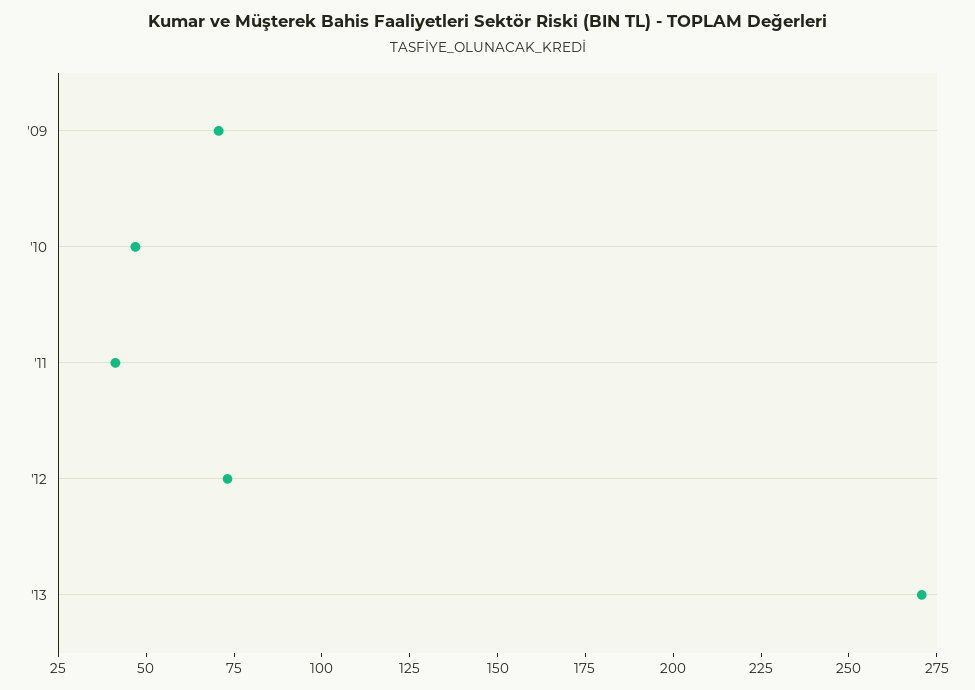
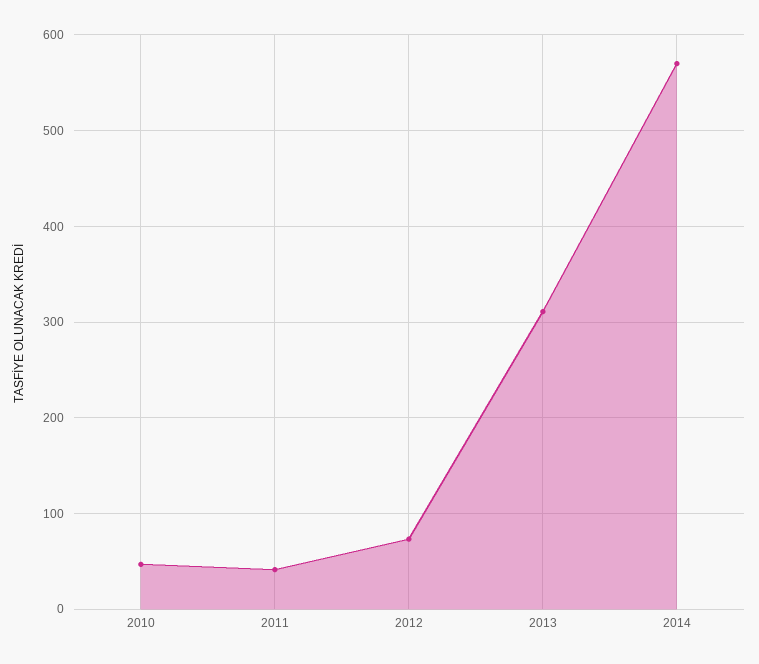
'09: 70 -> none
'13: 270 -> 310
2014: none -> 570

